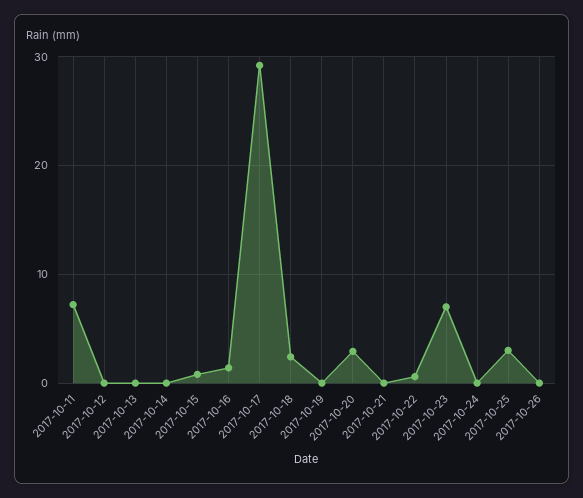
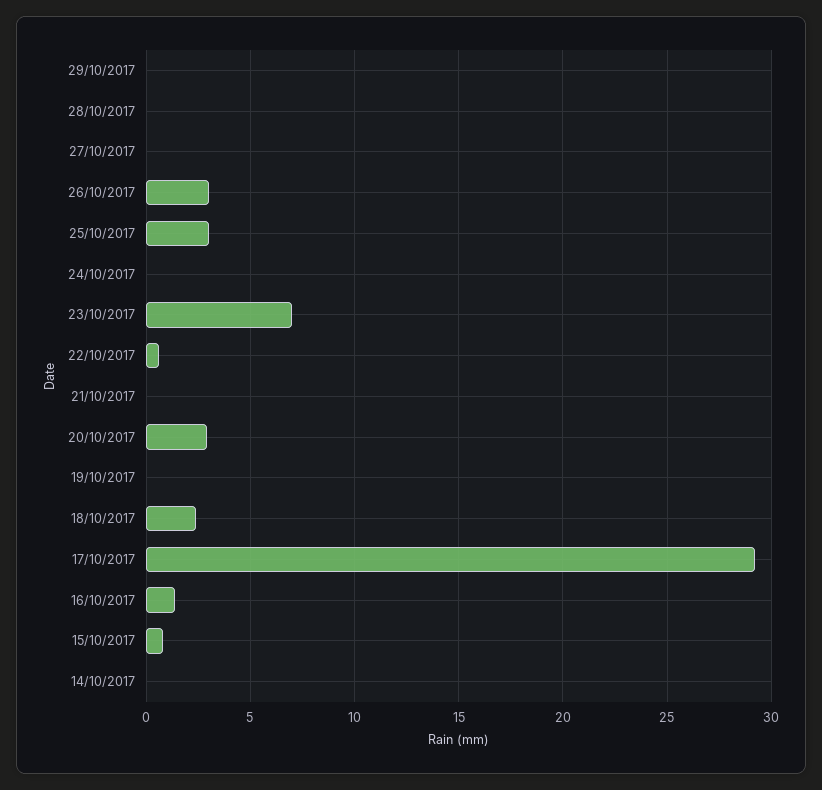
2017-10-11: 7 -> none
2017-10-12: 0 -> none
2017-10-13: 0 -> none
2017-10-26: 0 -> 3
29/10/2017: none -> 0
28/10/2017: none -> 0
27/10/2017: none -> 0

